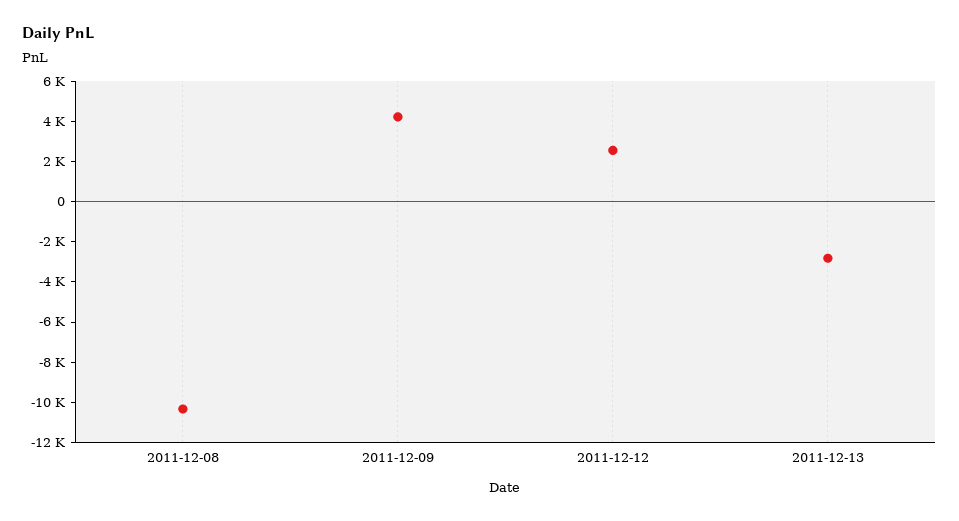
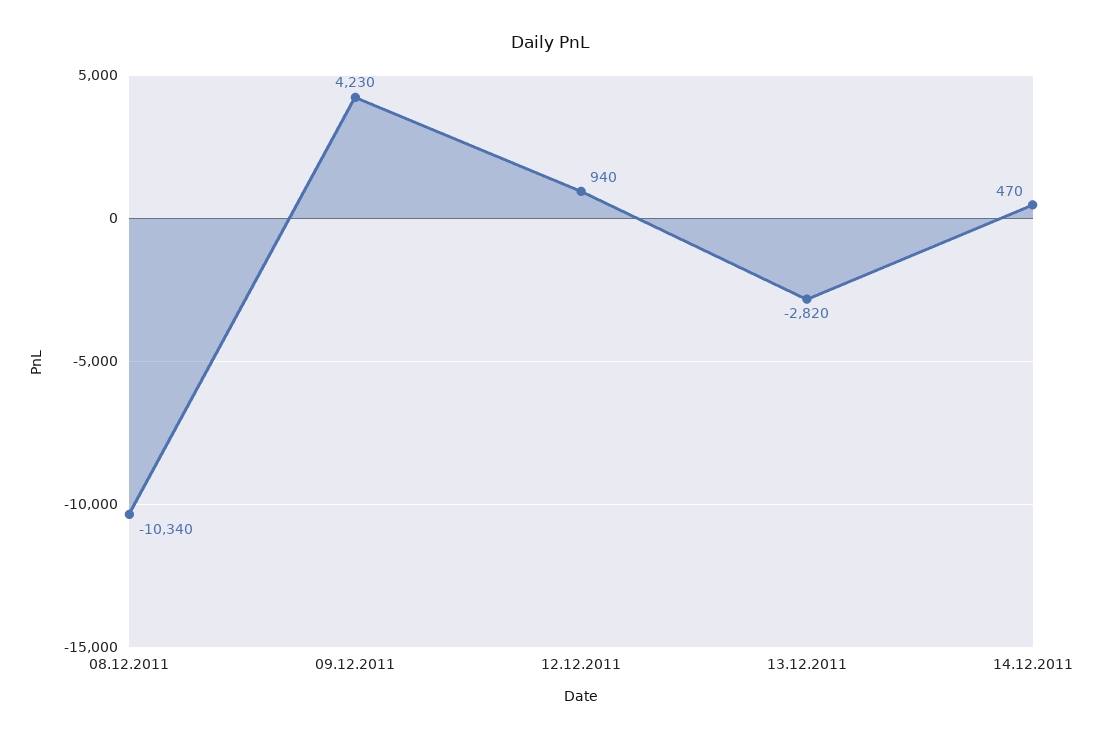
2011-12-12: 2500 -> 940
14.12.2011: none -> 470

